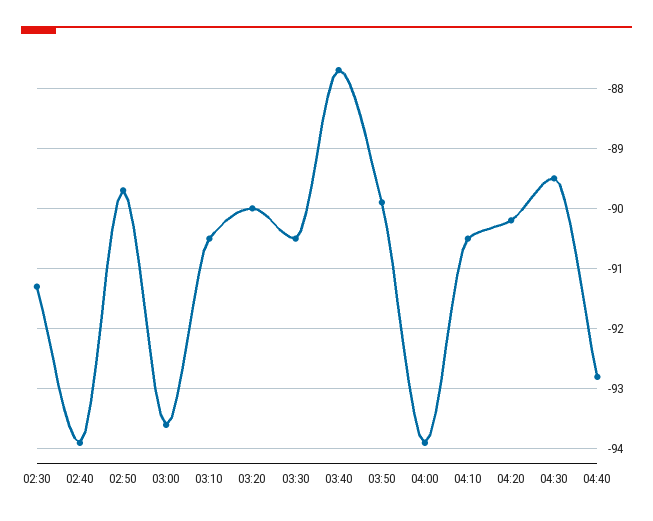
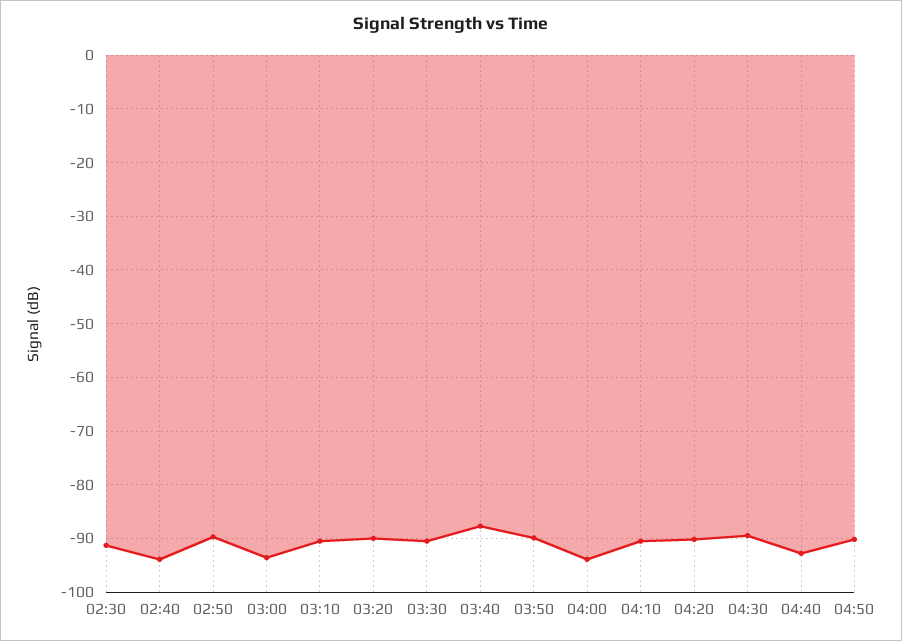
04:50: none -> -90

